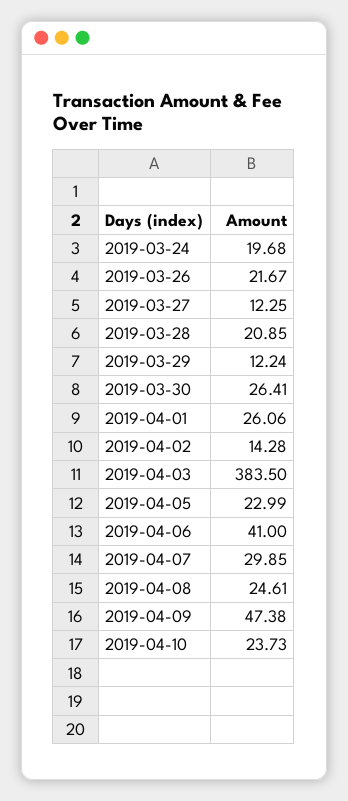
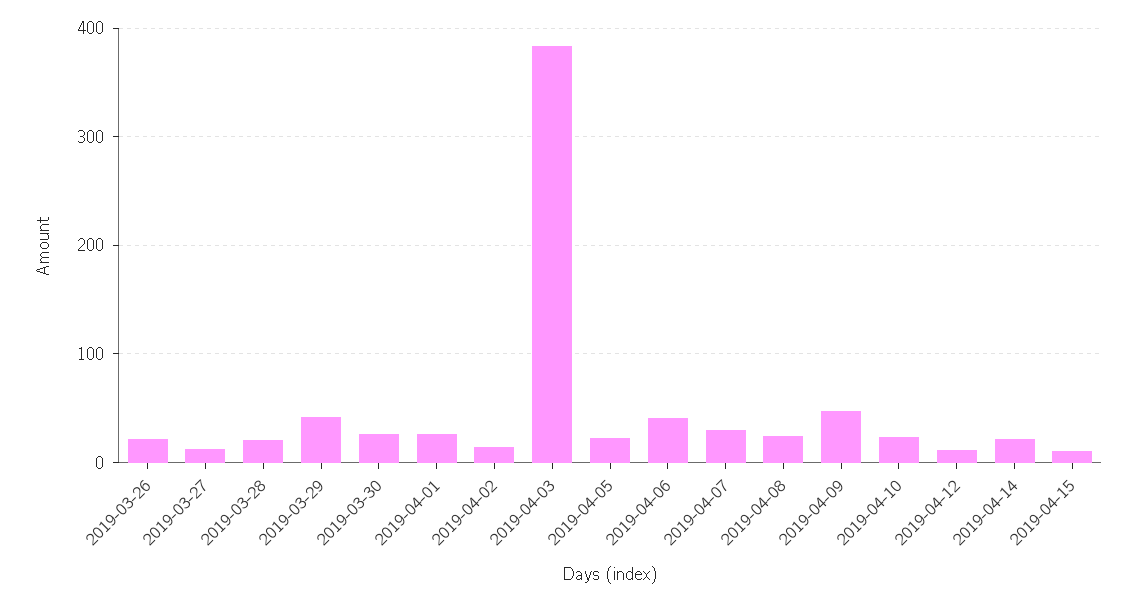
2019-03-24: 19.68 -> none
2019-03-29: 12.24 -> 40
2019-04-12: none -> 10
2019-04-14: none -> 20
2019-04-15: none -> 10

